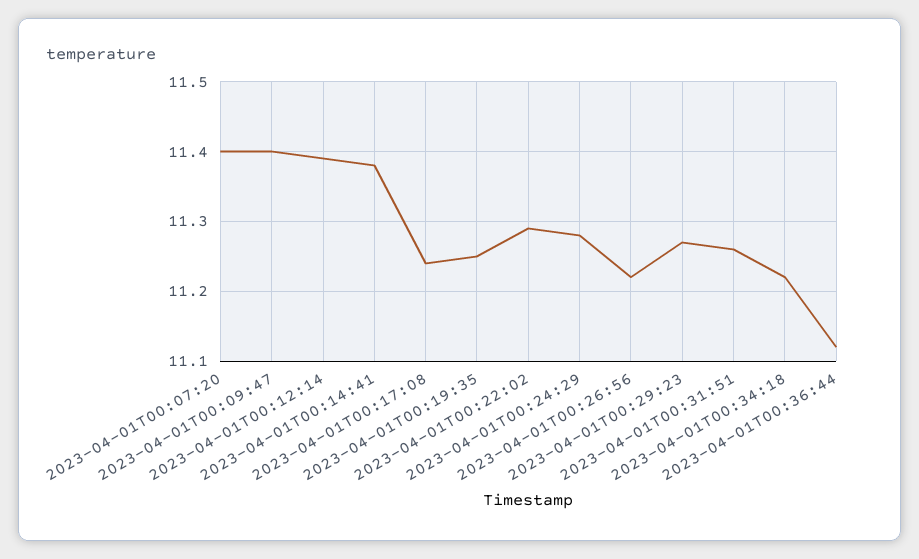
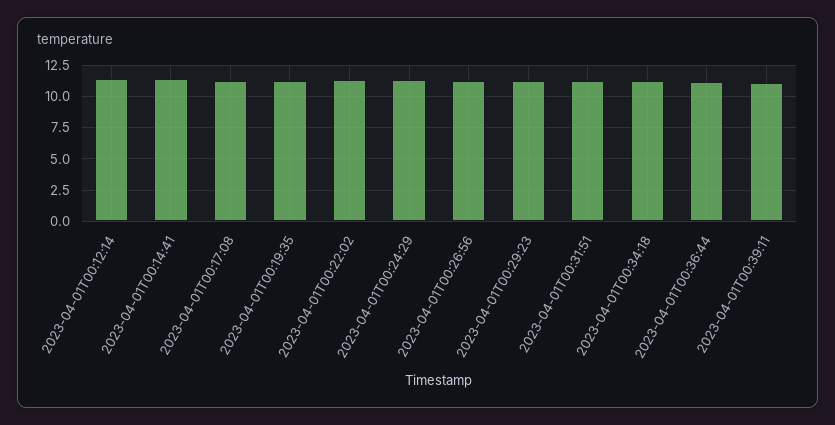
2023-04-01T00:07:20: 11.4 -> none
2023-04-01T00:09:47: 11.4 -> none
2023-04-01T00:39:11: none -> 11

